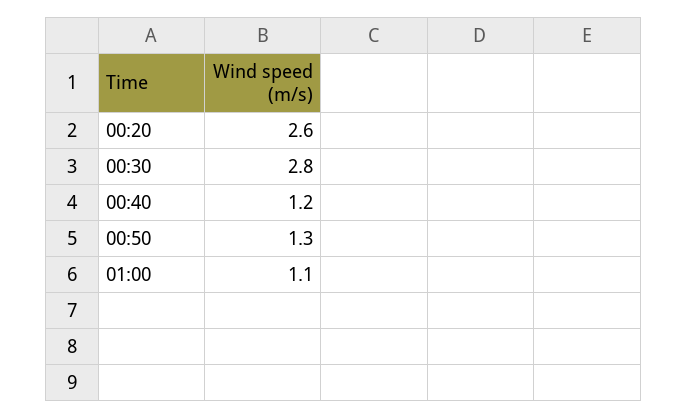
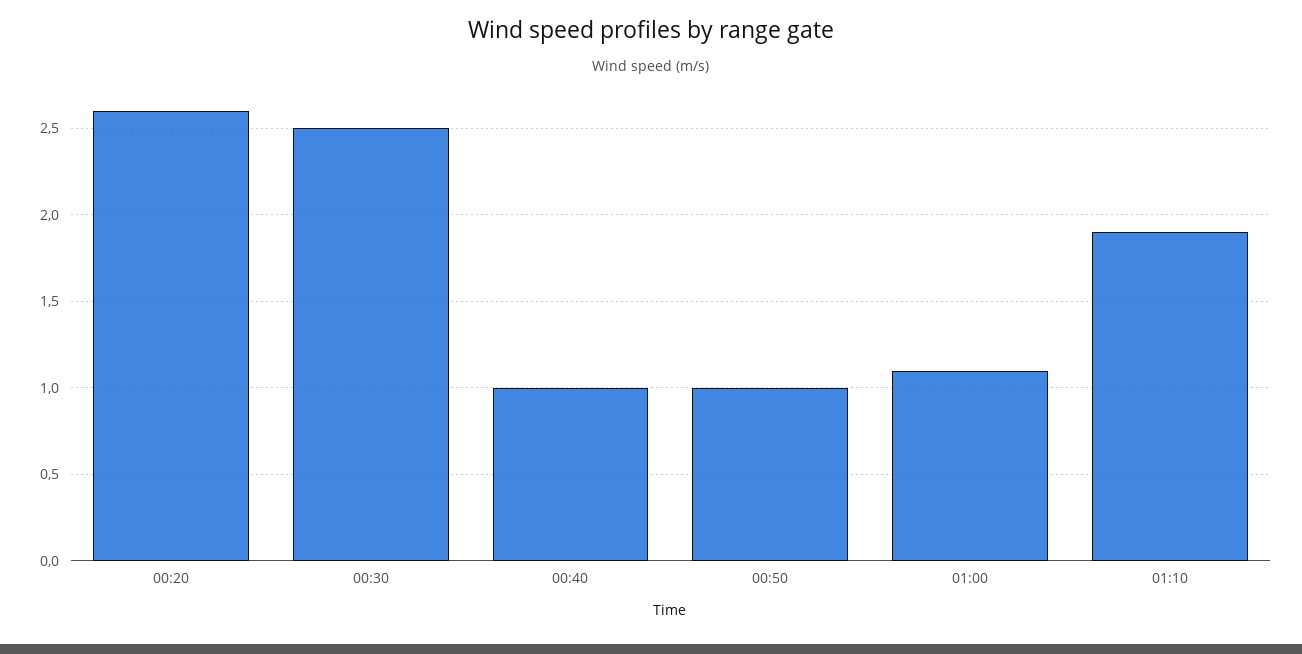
00:30: 2.8 -> 2.5
00:40: 1.2 -> 1
00:50: 1.3 -> 1
01:10: none -> 1.9

